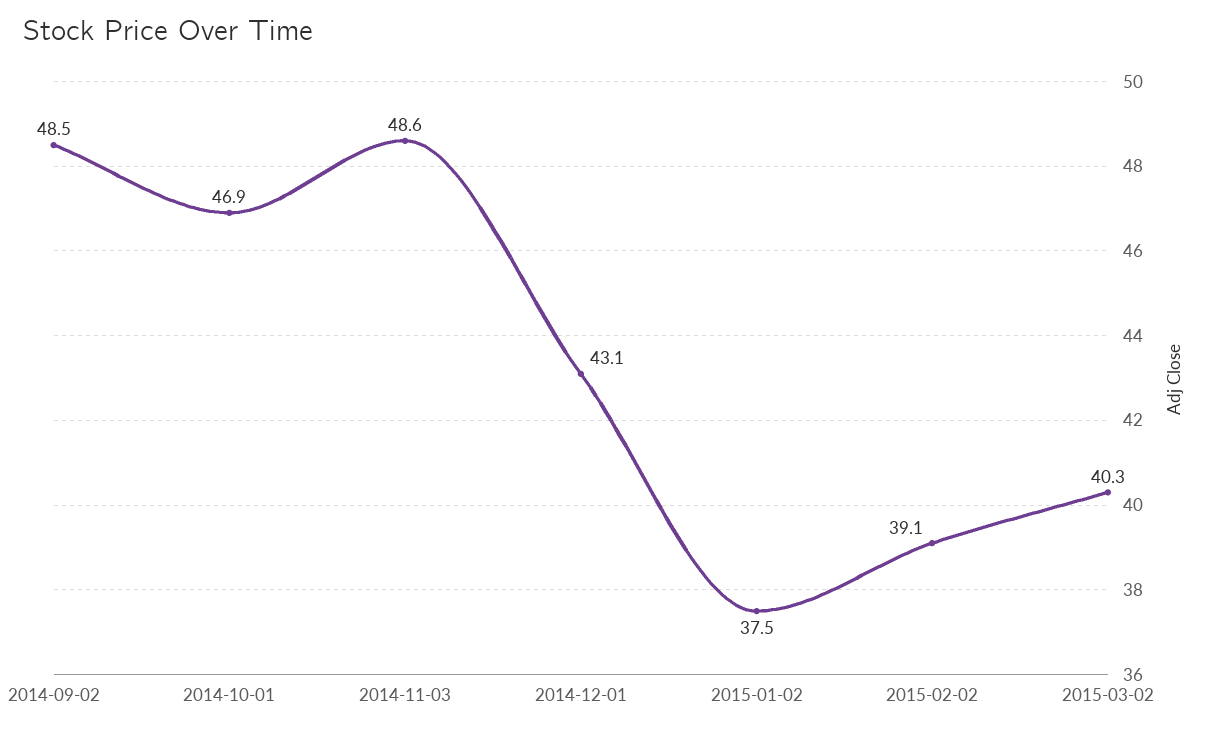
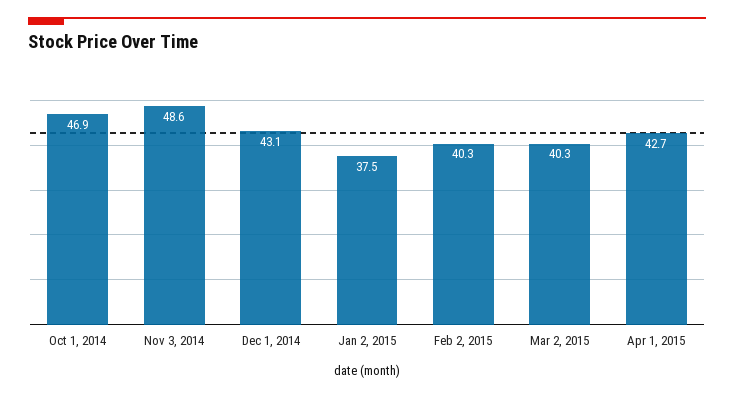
2014-09-02: 48.5 -> none
2015-02-02: 39.1 -> 40.3
Apr 1, 2015: none -> 42.7

